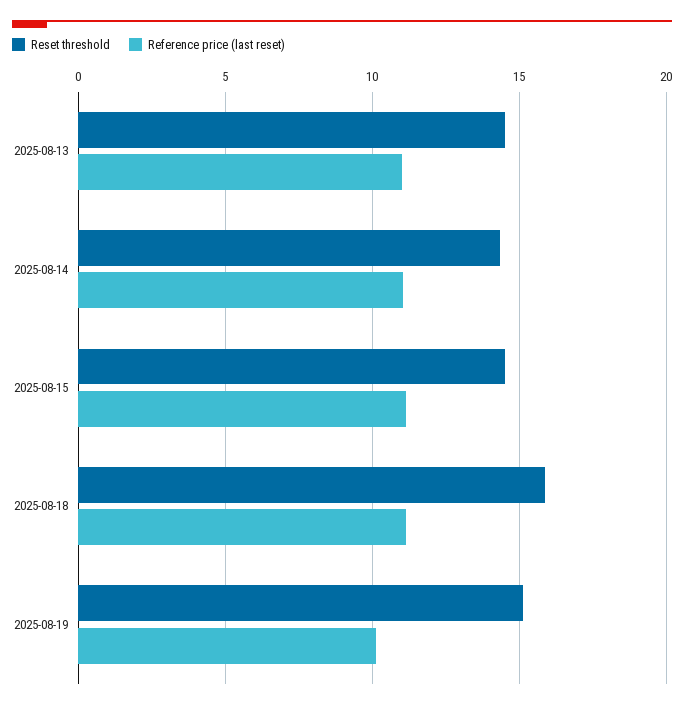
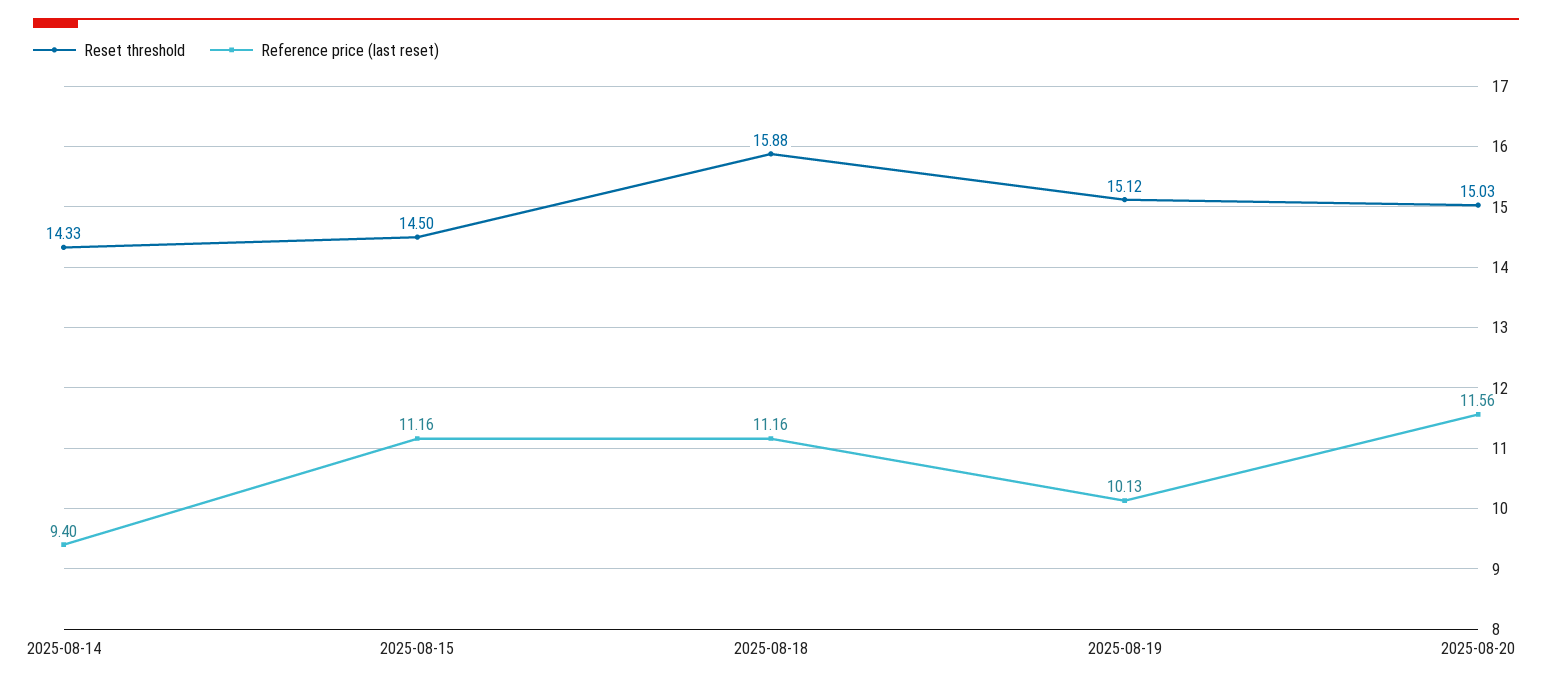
Reset threshold, 2025-08-13: 14.5 -> none
Reference price (last reset), 2025-08-13: 11 -> none
Reference price (last reset), 2025-08-14: 11 -> 9.4
Reset threshold, 2025-08-20: none -> 15.03
Reference price (last reset), 2025-08-20: none -> 11.56

